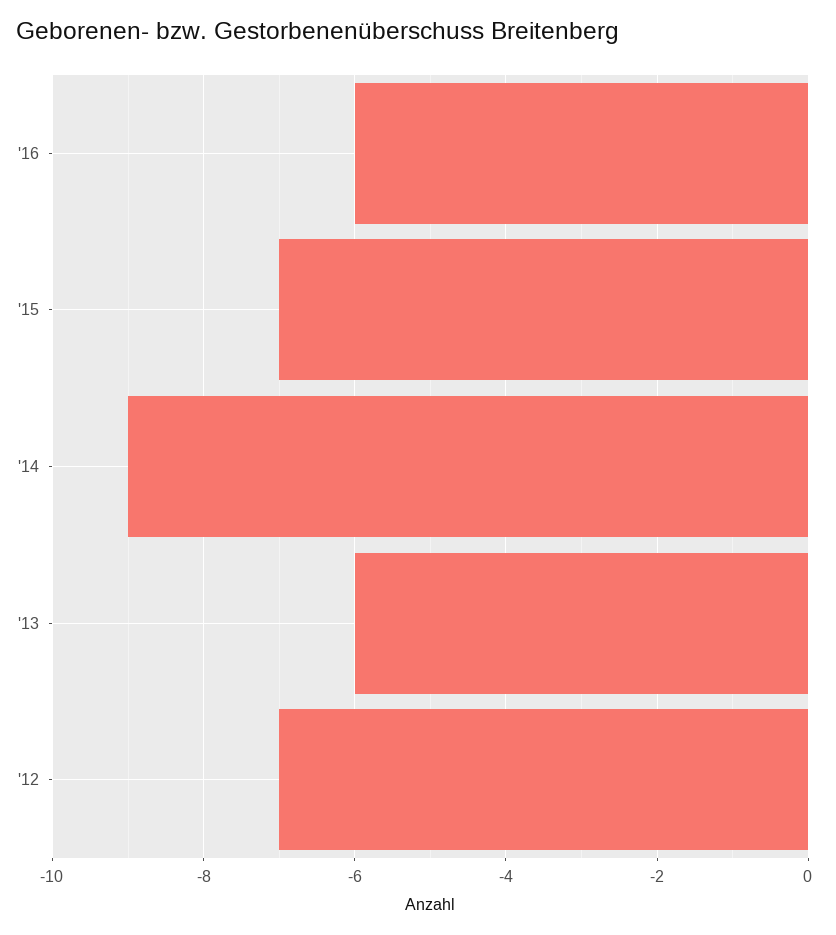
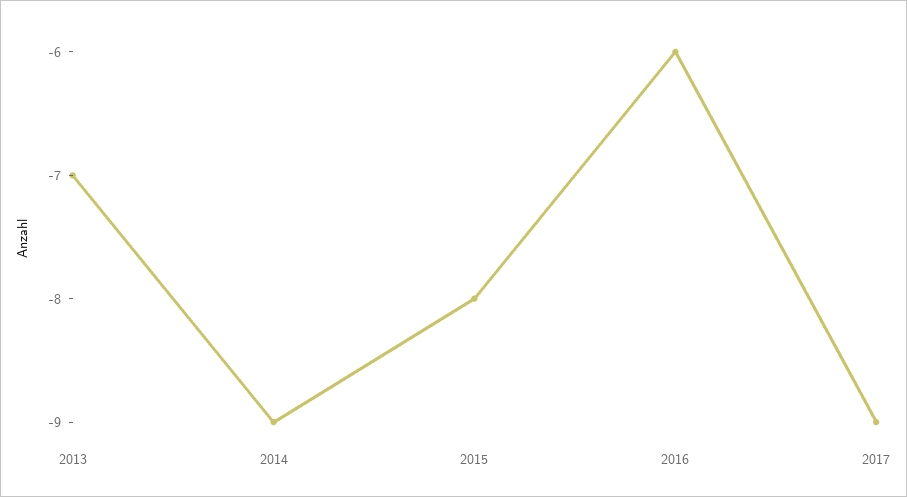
'15: -7 -> -8
'13: -6 -> -7
'12: -7 -> none
2017: none -> -9

